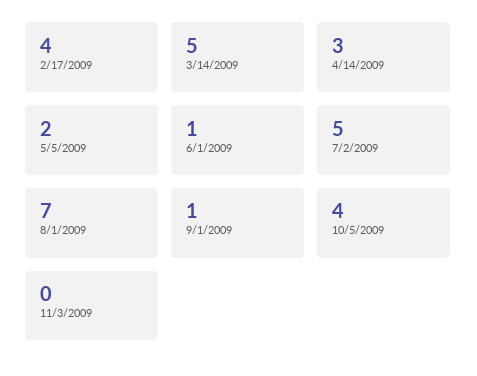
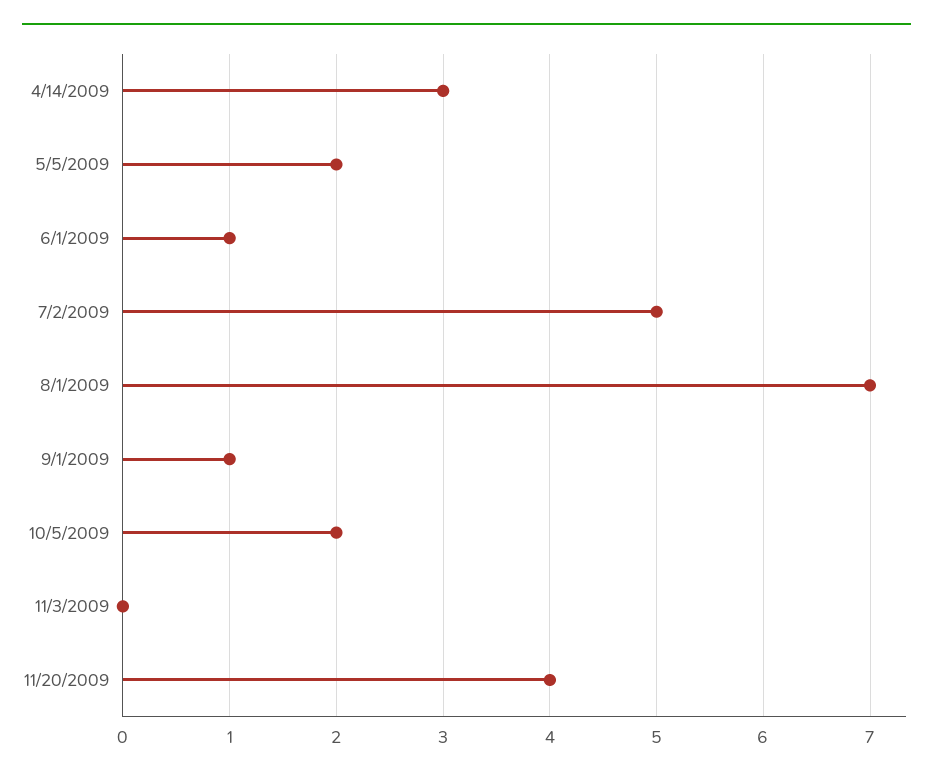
2/17/2009: 4 -> none
3/14/2009: 5 -> none
10/5/2009: 4 -> 2
11/20/2009: none -> 4

